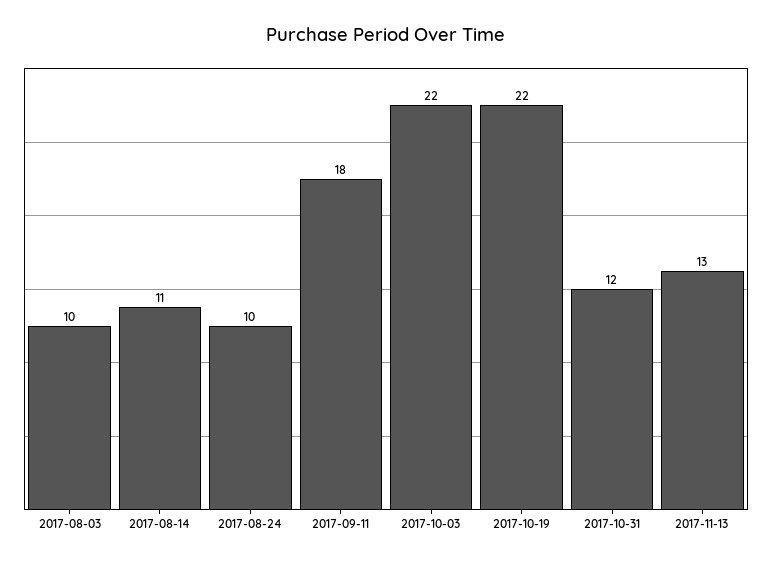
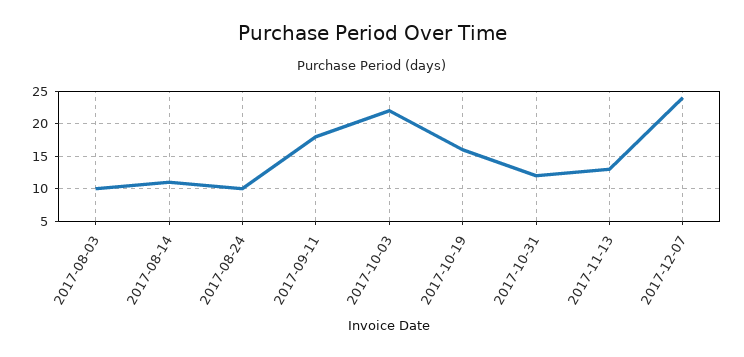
2017-10-19: 22 -> 16
2017-12-07: none -> 24

